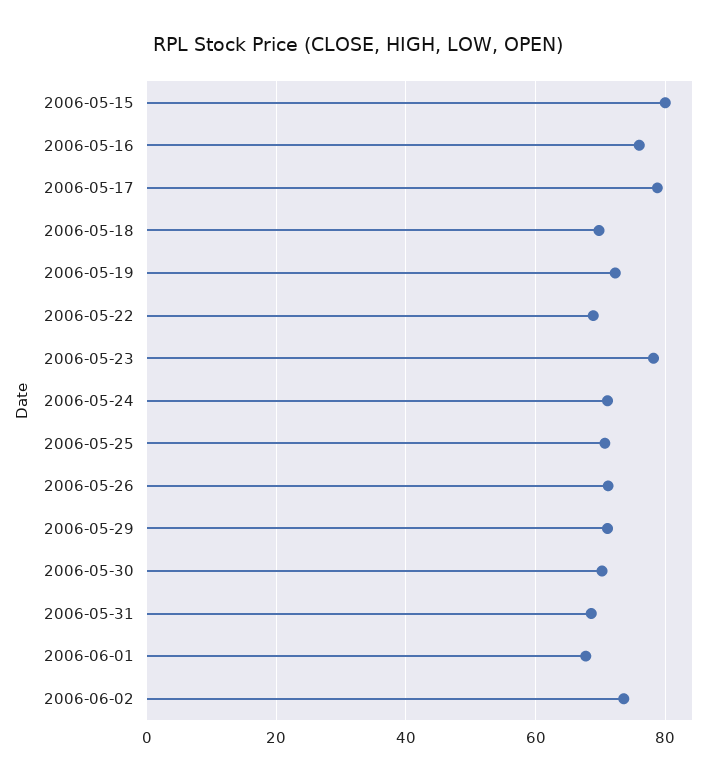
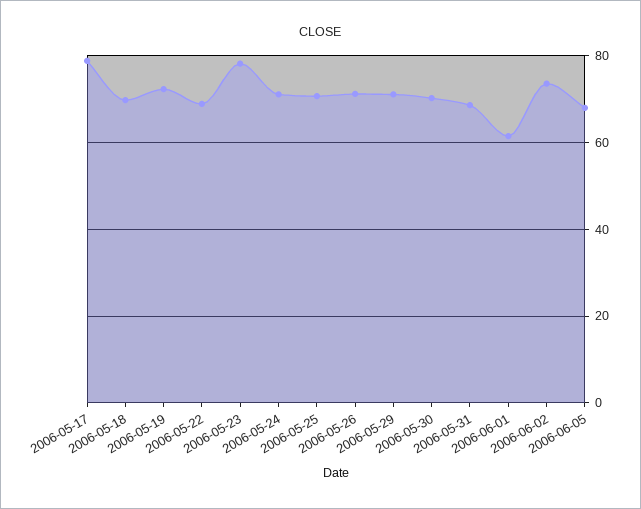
2006-05-15: 80 -> none
2006-05-16: 76 -> none
2006-06-01: 68 -> 62
2006-06-05: none -> 68

